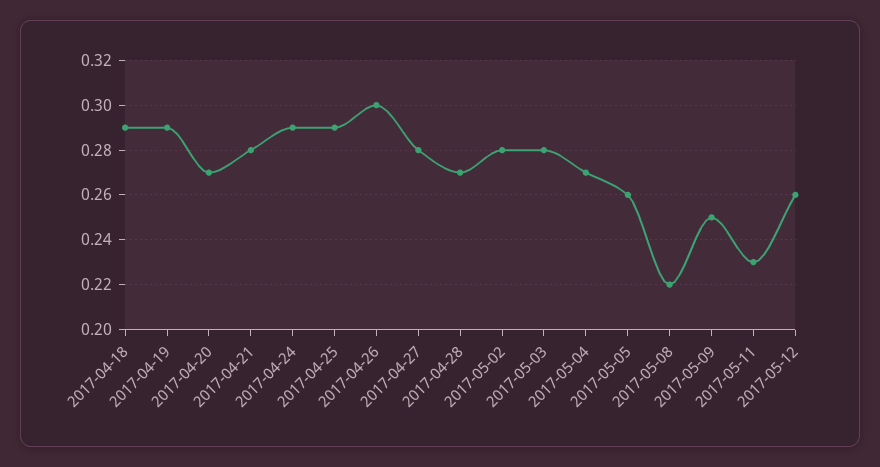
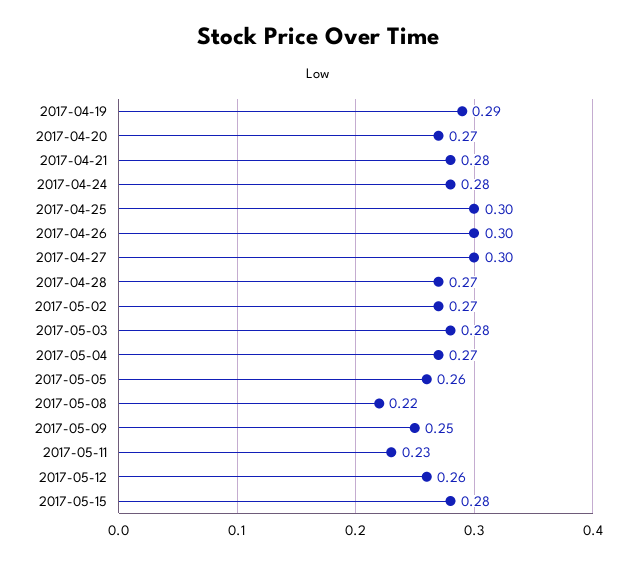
2017-04-18: 0.29 -> none
2017-04-24: 0.29 -> 0.28
2017-04-25: 0.29 -> 0.3
2017-04-27: 0.28 -> 0.3
2017-05-02: 0.28 -> 0.27
2017-05-15: none -> 0.28

